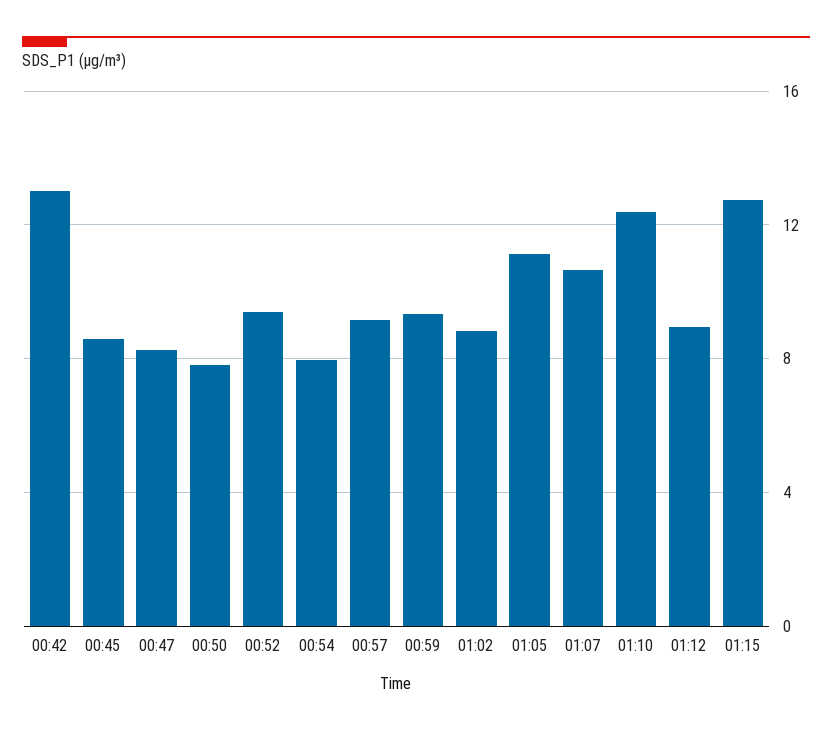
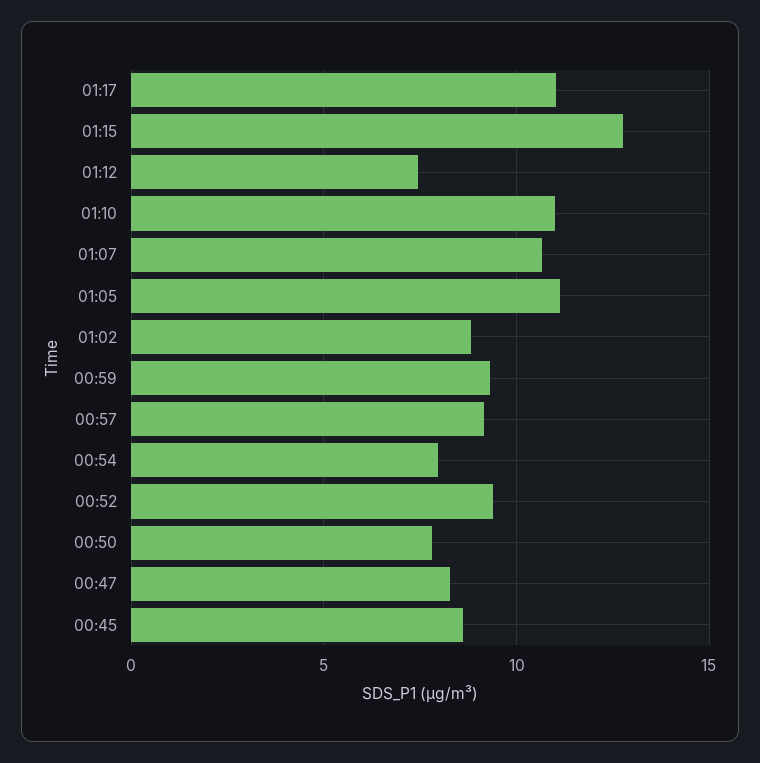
00:42: 13 -> none
01:10: 12.5 -> 11
01:12: 9 -> 7.5
01:17: none -> 11

